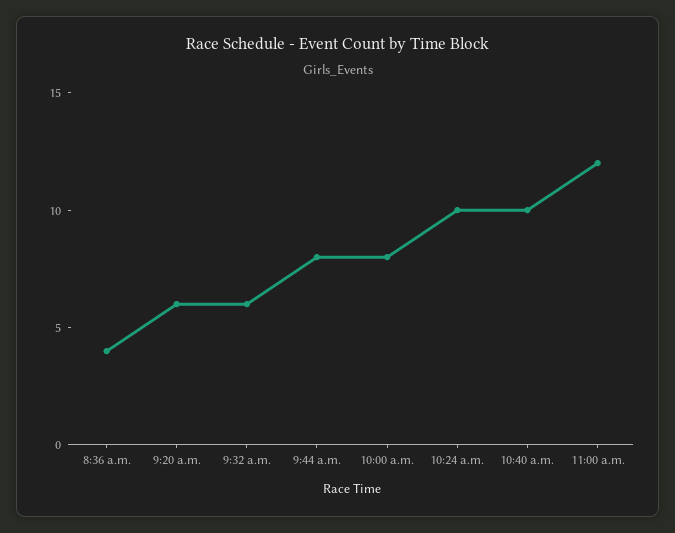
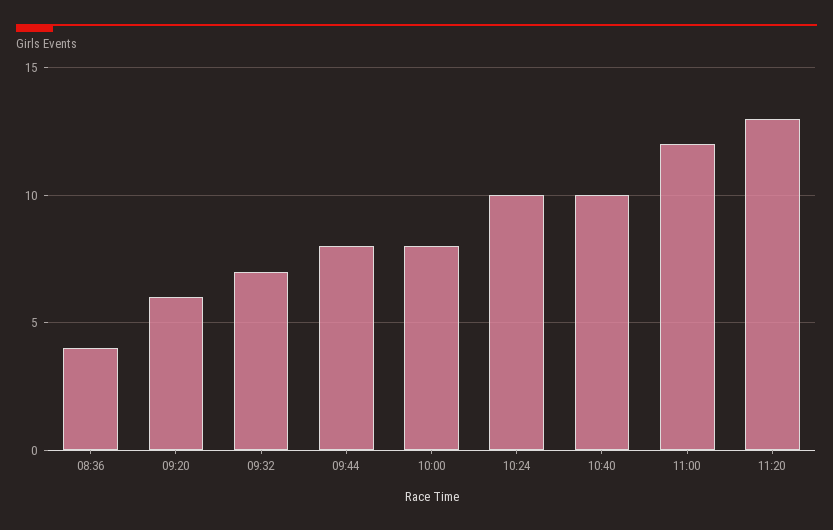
9:32 a.m.: 6 -> 7
11:20: none -> 13

